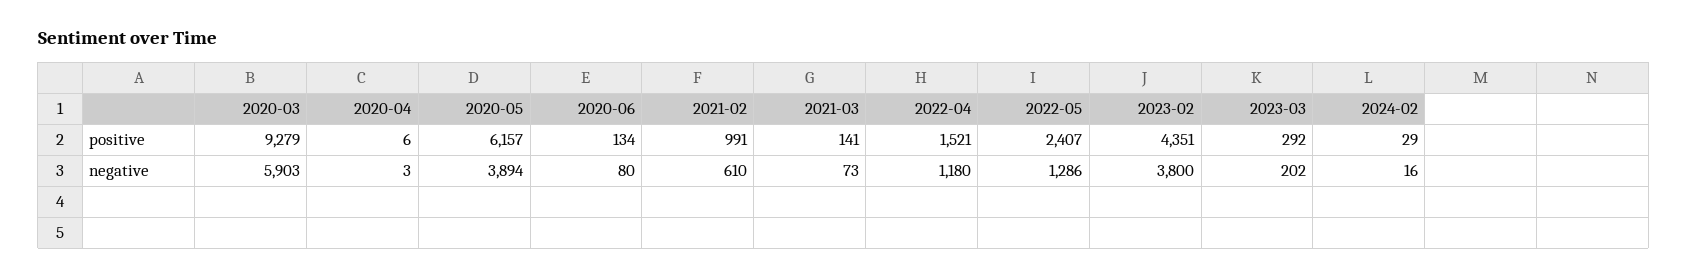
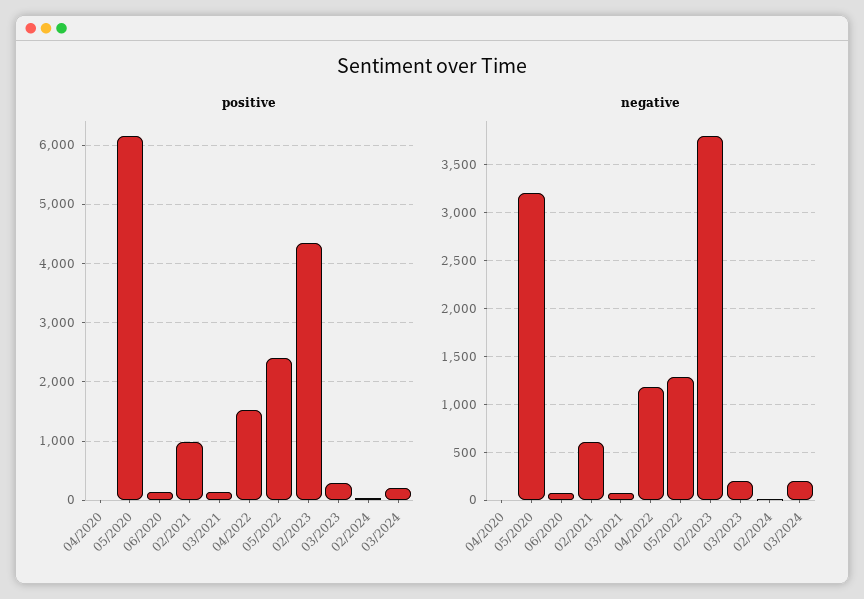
positive, 2020-03: 9279 -> none
negative, 2020-03: 5903 -> none
negative, 2020-05: 3894 -> 3200
positive, 03/2024: none -> 200
negative, 03/2024: none -> 200

